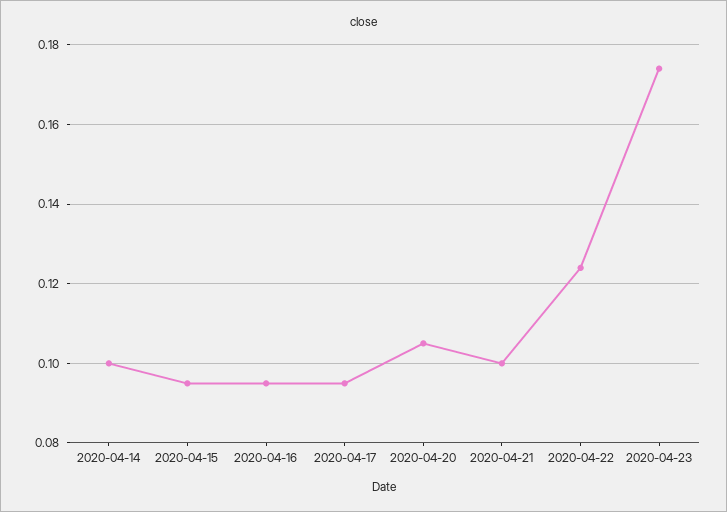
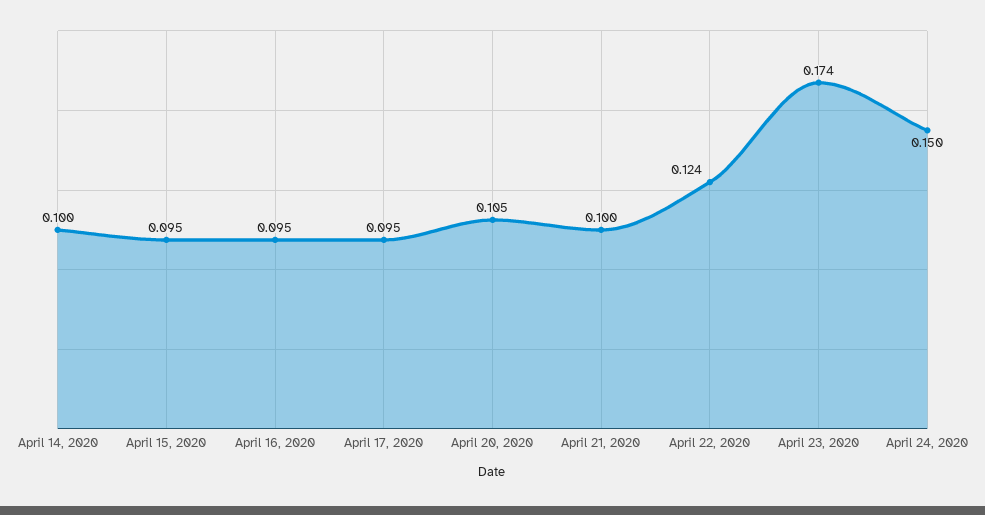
April 24, 2020: none -> 0.15

